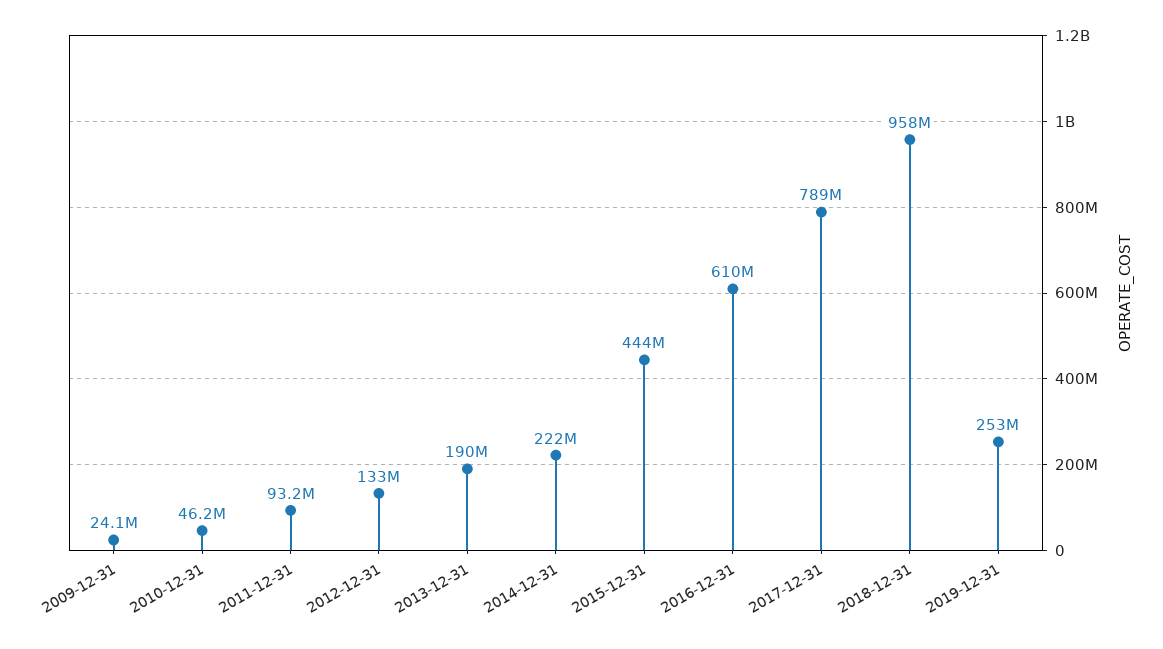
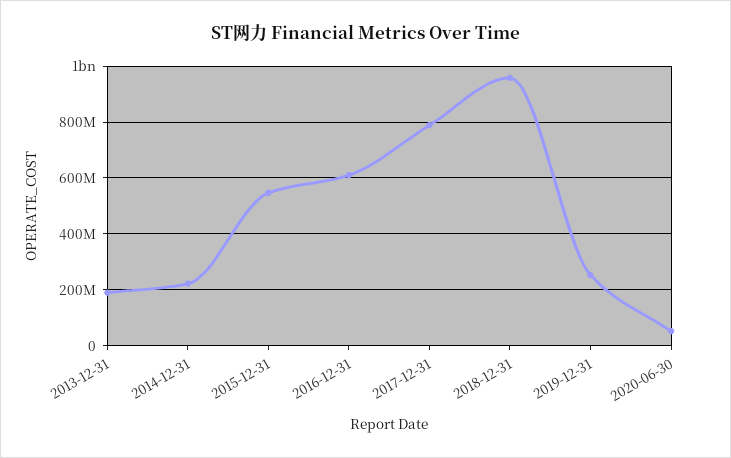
2009-12-31: 24100000 -> none
2010-12-31: 46200000 -> none
2011-12-31: 93200000 -> none
2012-12-31: 133000000 -> none
2015-12-31: 444000000 -> 550000000
2020-06-30: none -> 50000000

